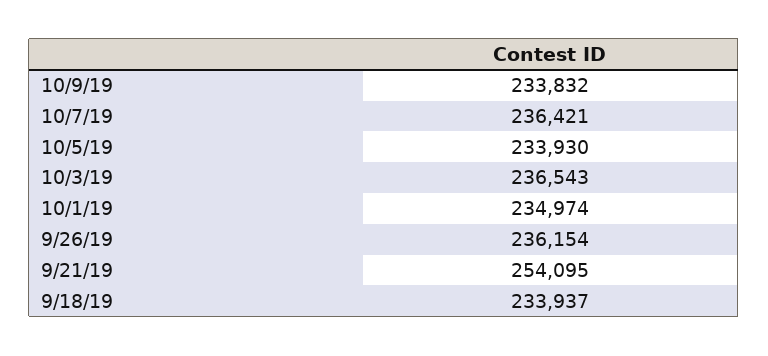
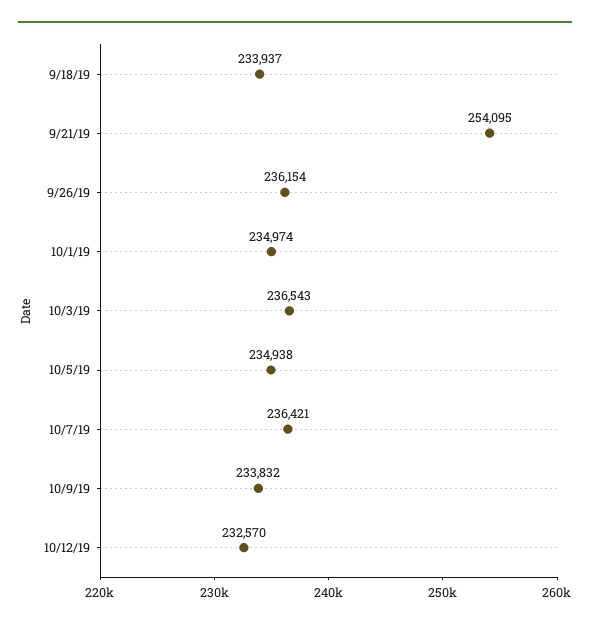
10/5/19: 233930 -> 234938
10/12/19: none -> 232570

